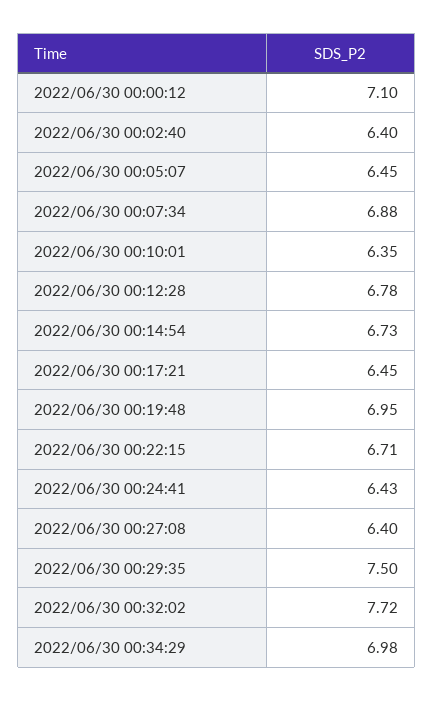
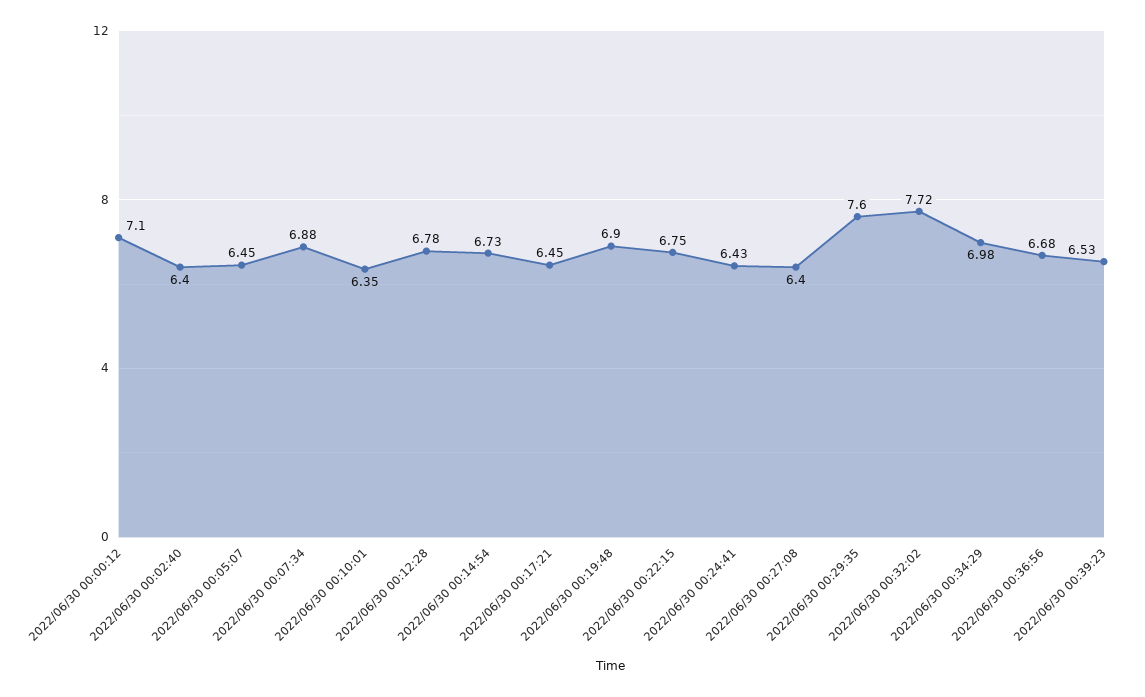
2022/06/30 00:19:48: 6.95 -> 6.9
2022/06/30 00:22:15: 6.71 -> 6.75
2022/06/30 00:29:35: 7.5 -> 7.6
2022/06/30 00:36:56: none -> 6.68
2022/06/30 00:39:23: none -> 6.53

